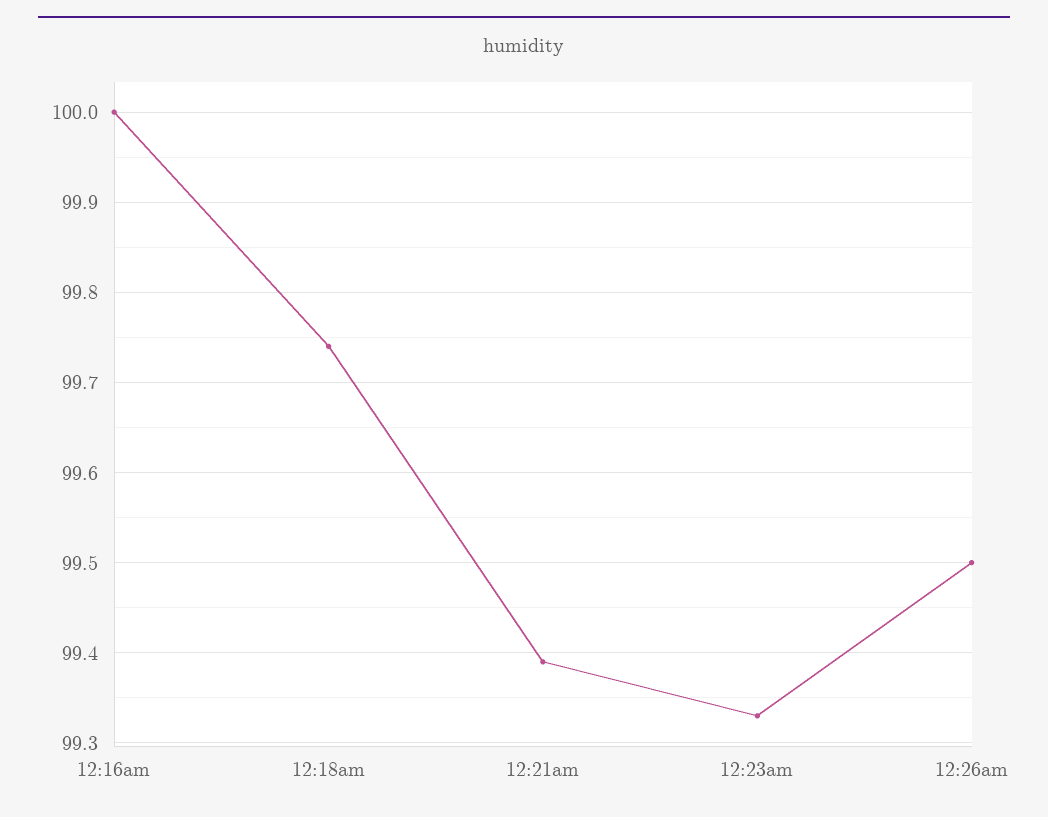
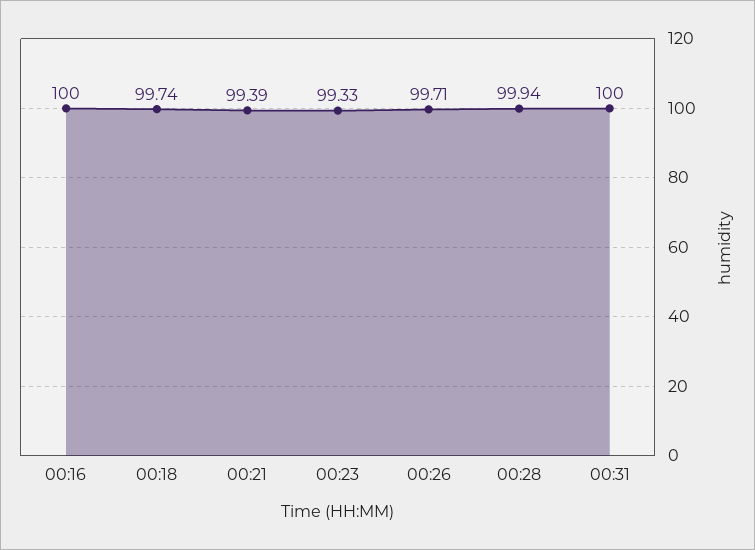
12:26am: 99.5 -> 99.71
00:28: none -> 99.94
00:31: none -> 100

